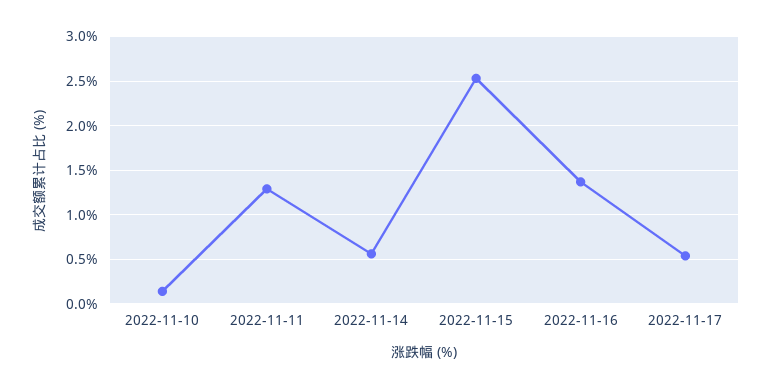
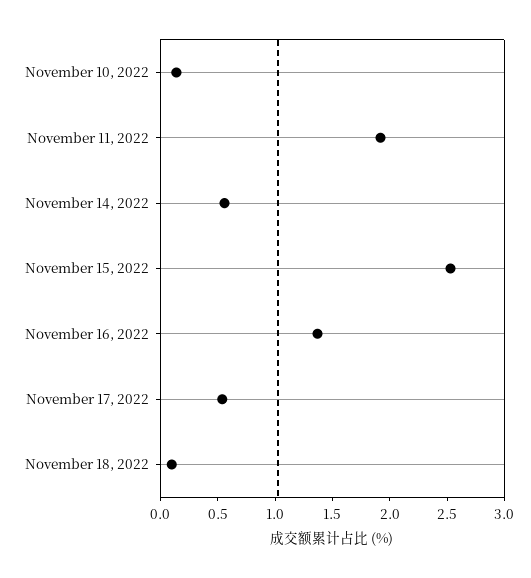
2022-11-11: 1.3 -> 1.9
November 18, 2022: none -> 0.1

